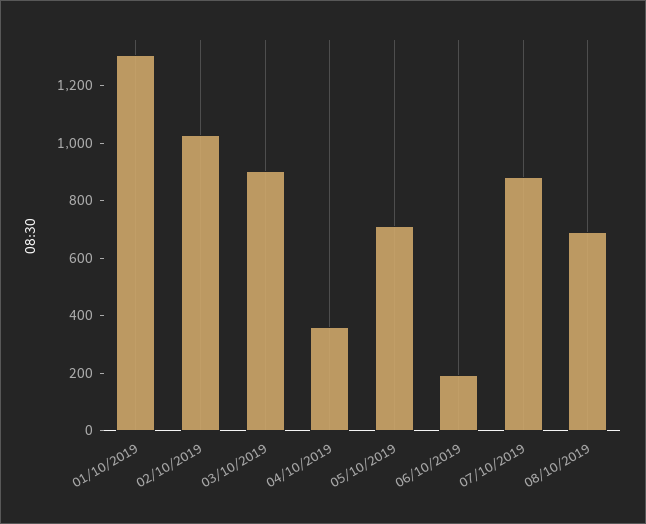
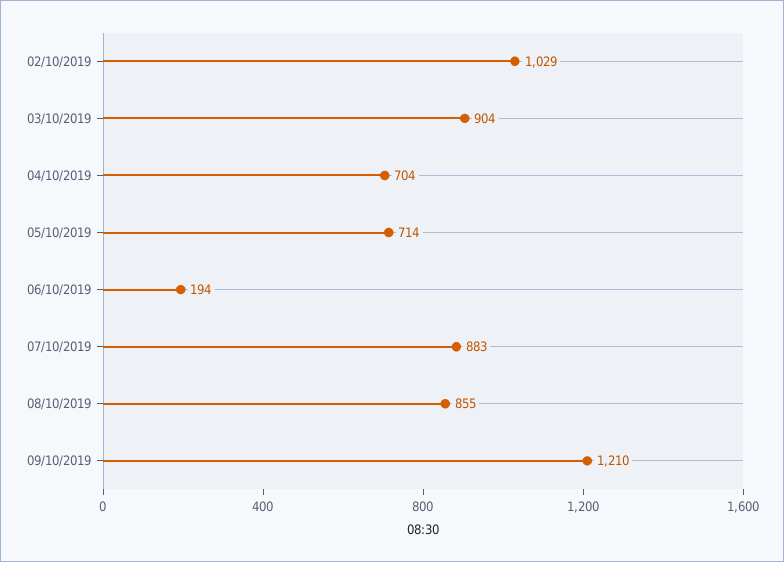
01/10/2019: 1300 -> none
04/10/2019: 350 -> 704
08/10/2019: 700 -> 855
09/10/2019: none -> 1210

